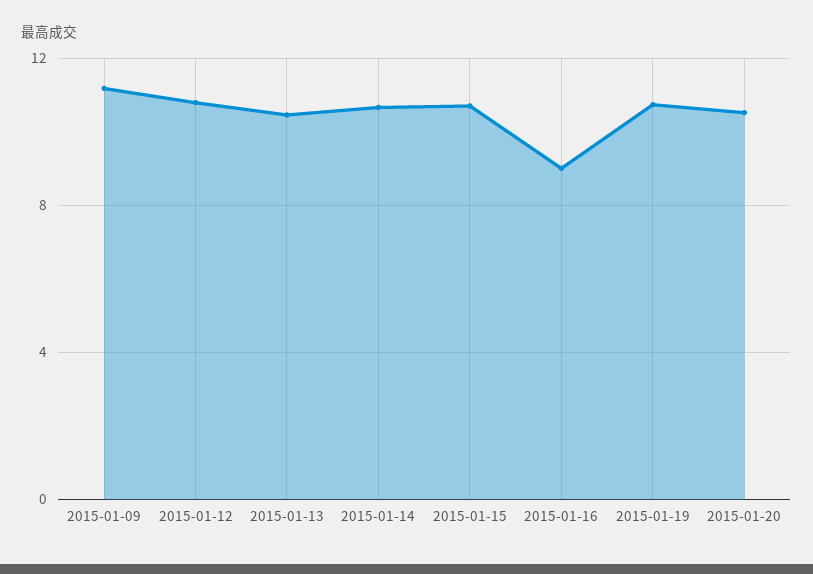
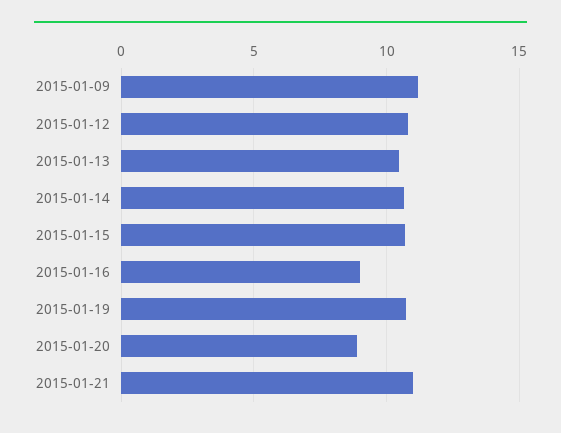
2015-01-20: 10.5 -> 9
2015-01-21: none -> 11

